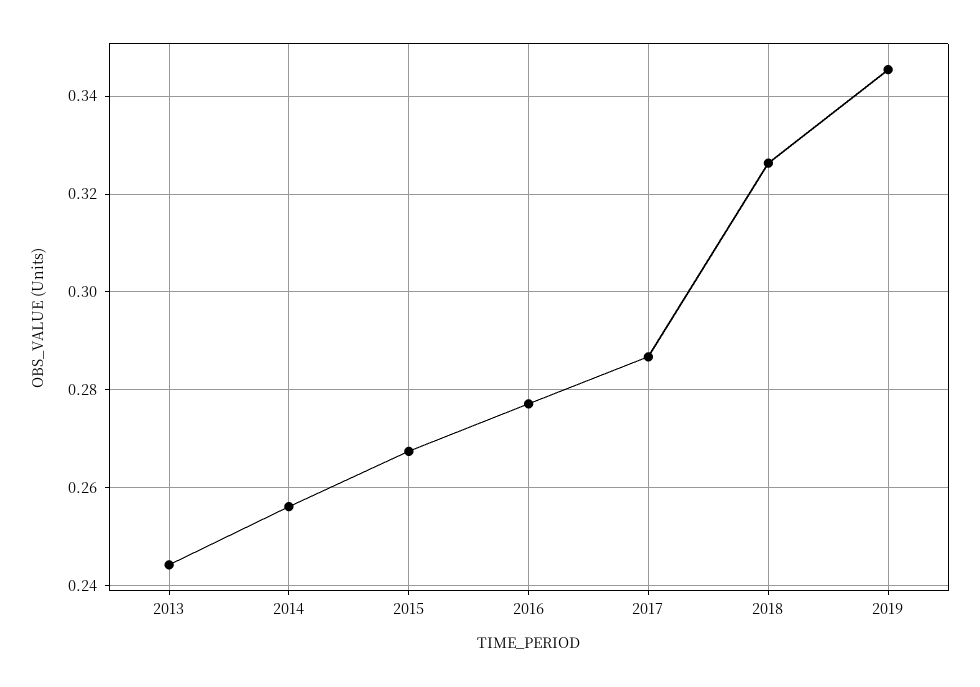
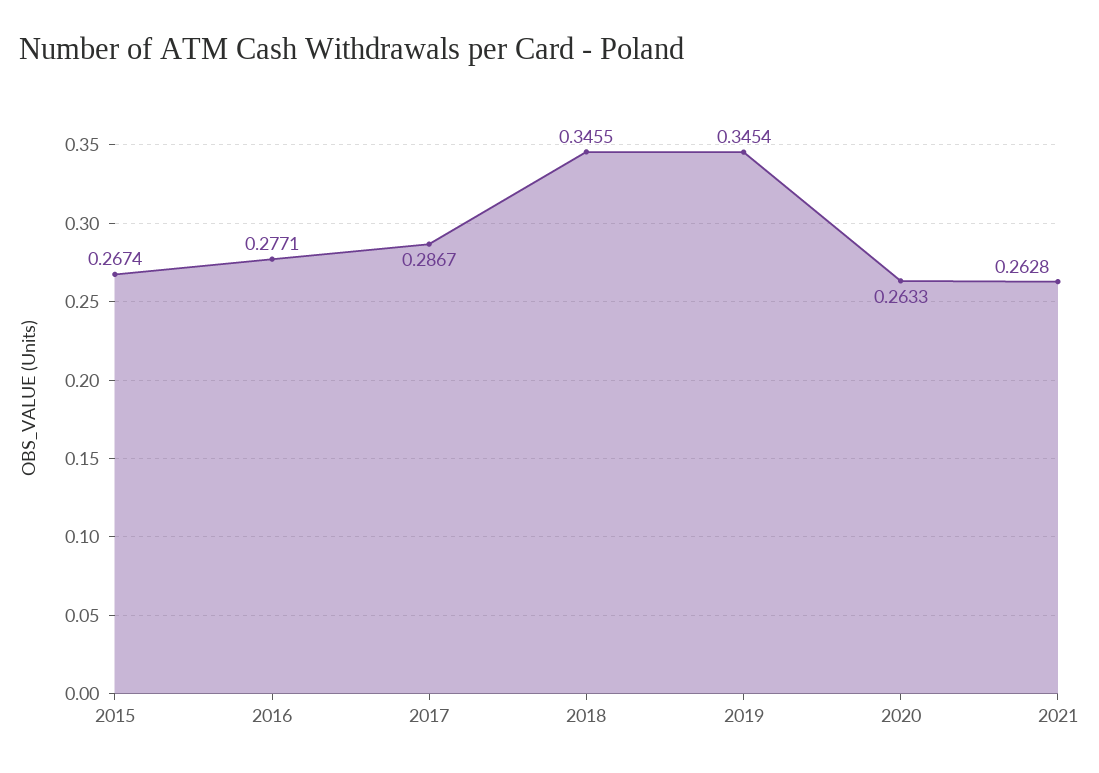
2013: 0.244 -> none
2014: 0.256 -> none
2018: 0.326 -> 0.3455
2020: none -> 0.2633
2021: none -> 0.2628

